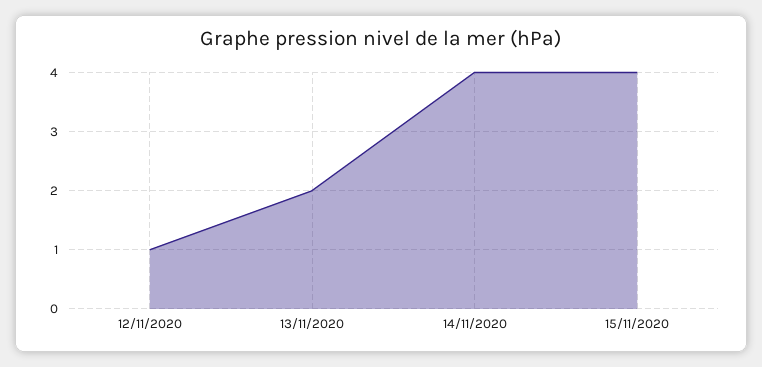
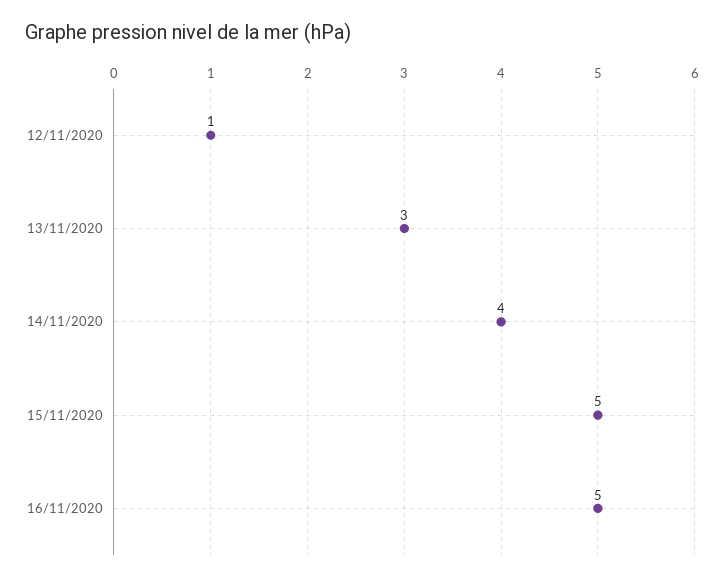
13/11/2020: 2 -> 3
15/11/2020: 4 -> 5
16/11/2020: none -> 5

